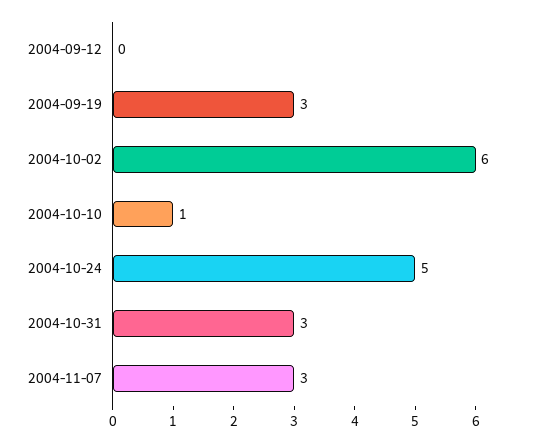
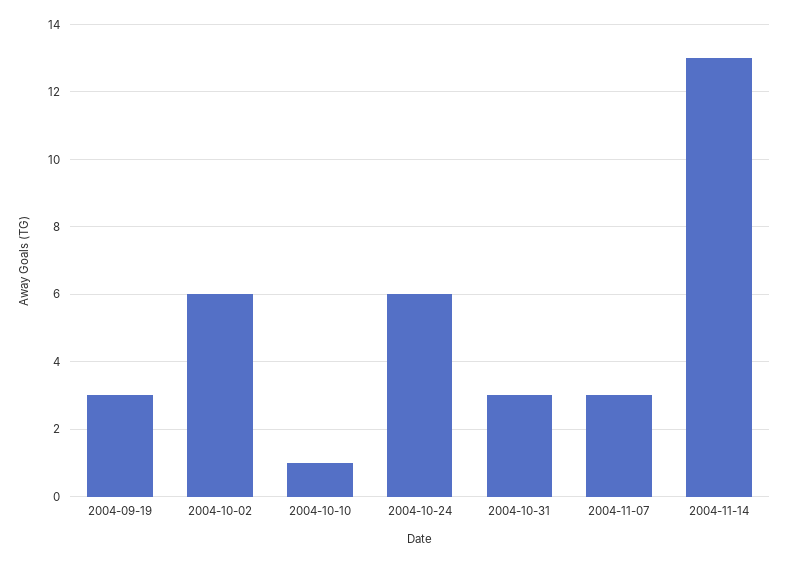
2004-09-12: 0 -> none
2004-10-24: 5 -> 6
2004-11-14: none -> 13

